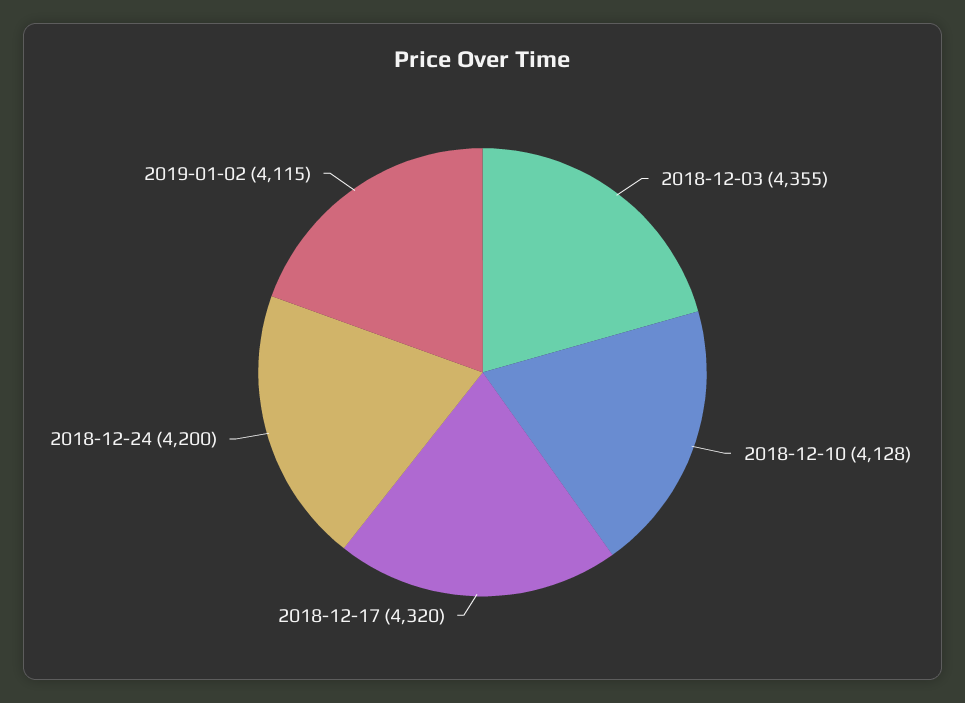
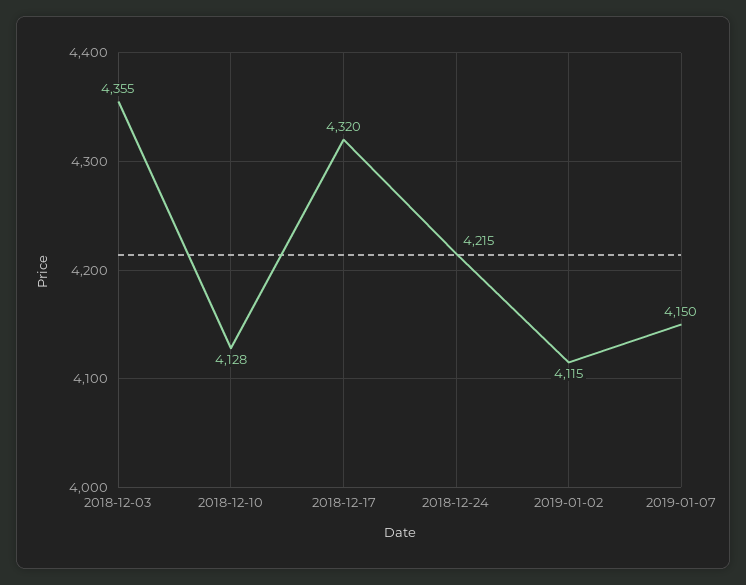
2018-12-24: 4200 -> 4215
2019-01-07: none -> 4150

